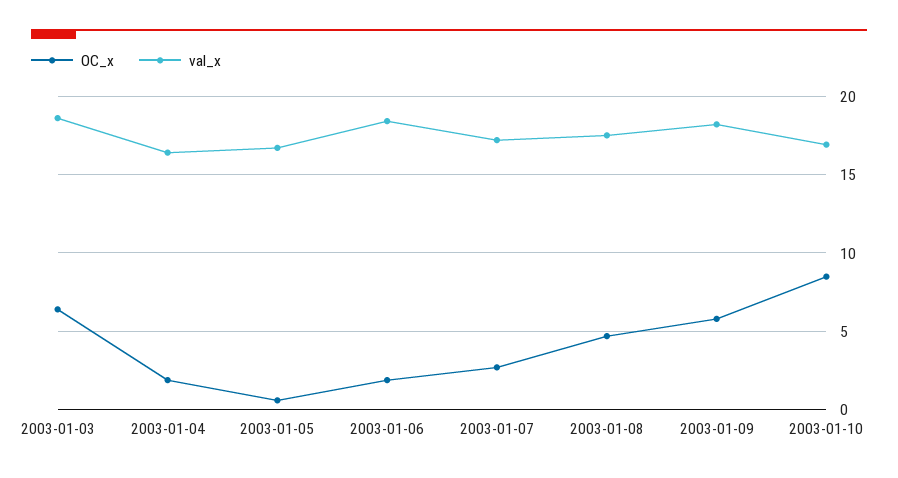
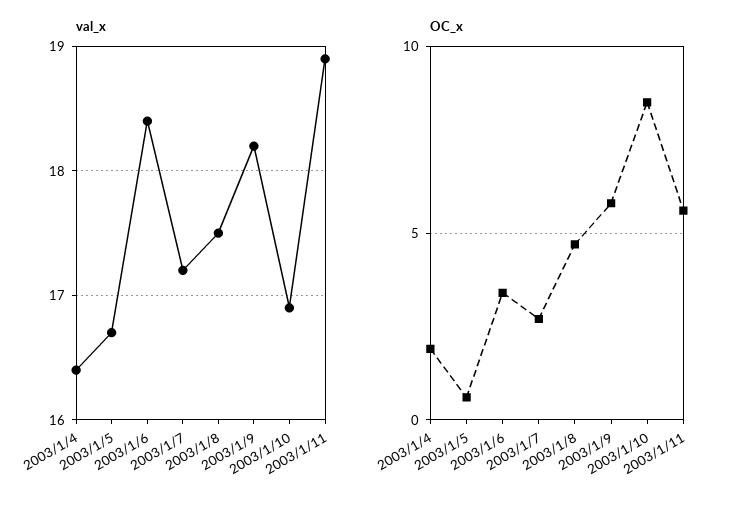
OC_x, 2003-01-03: 6.5 -> none
val_x, 2003-01-03: 18.5 -> none
OC_x, 2003-01-06: 2 -> 3.5
val_x, 2003/1/11: none -> 18.9
OC_x, 2003/1/11: none -> 5.5

